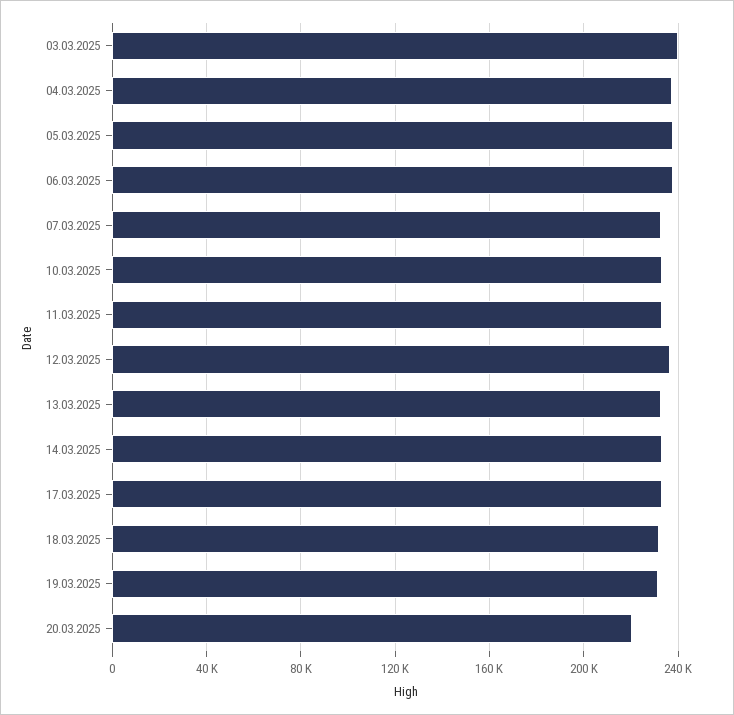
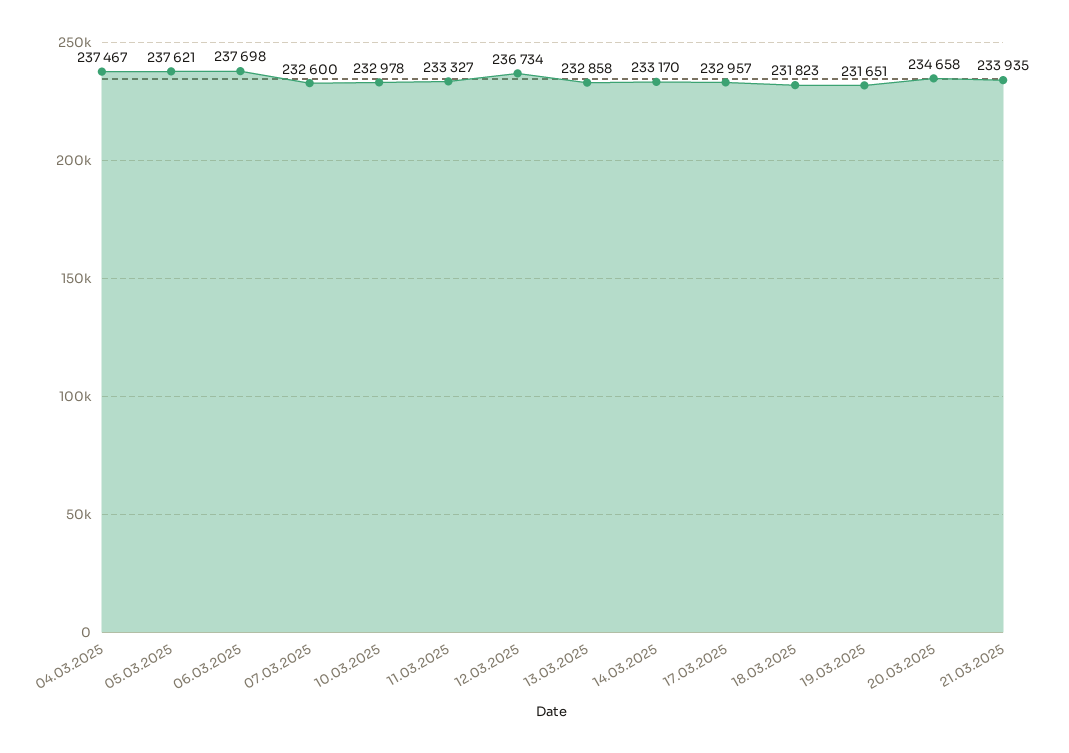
03.03.2025: 240000 -> none
20.03.2025: 220000 -> 234658
21.03.2025: none -> 233935

